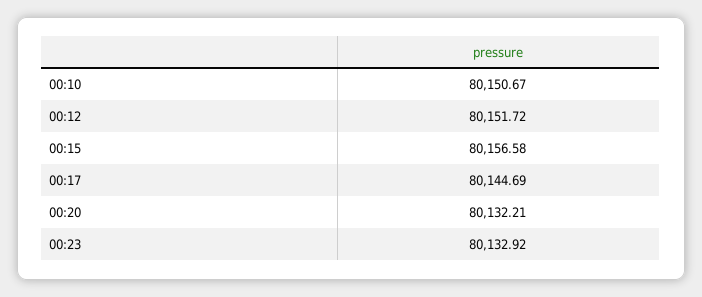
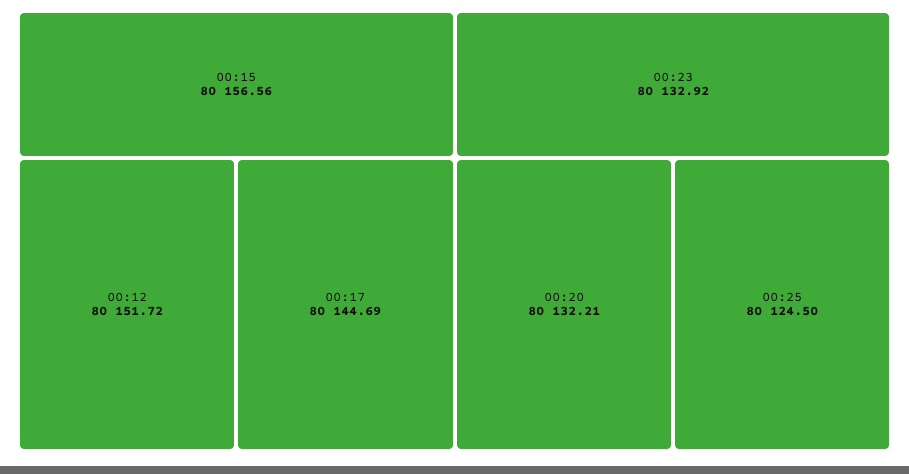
00:10: 80150.67 -> none
00:15: 80156.58 -> 80156.56
00:25: none -> 80124.5

